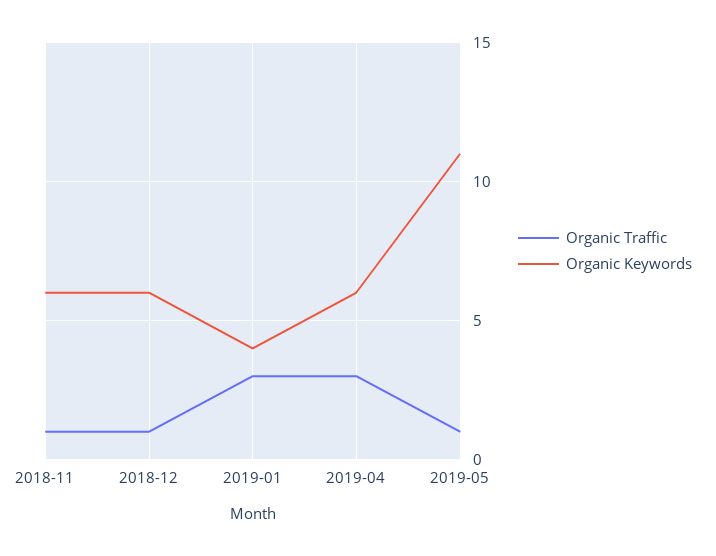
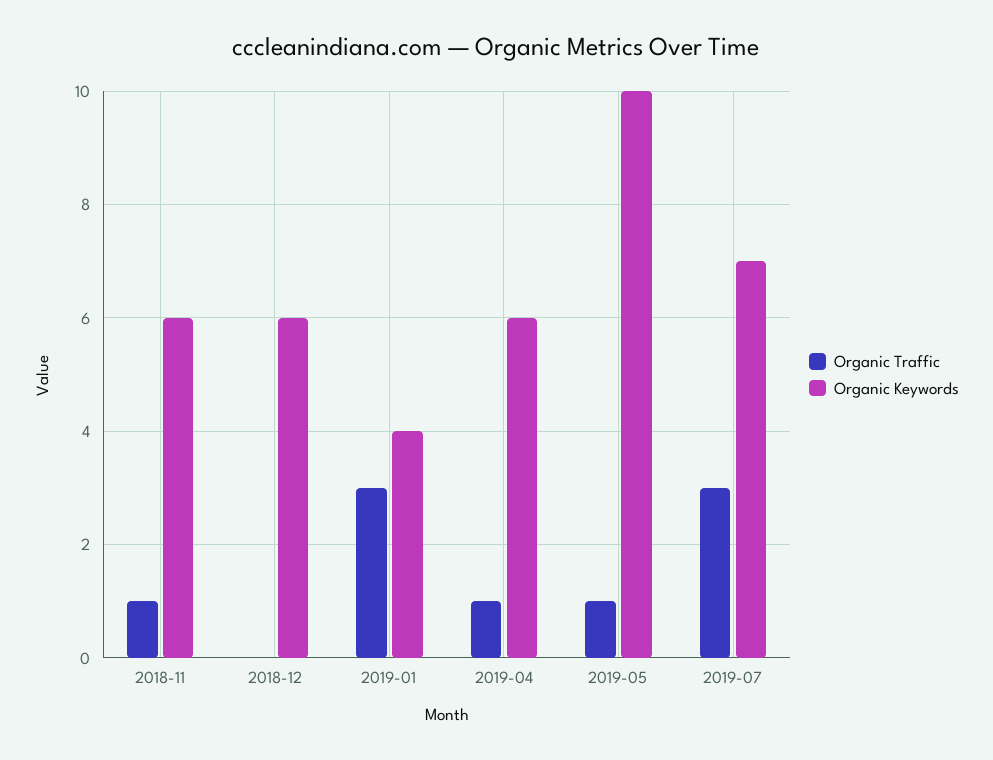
Organic Traffic, 2018-12: 1 -> 0
Organic Traffic, 2019-04: 3 -> 1
Organic Keywords, 2019-05: 11 -> 10
Organic Traffic, 2019-07: none -> 3
Organic Keywords, 2019-07: none -> 7

